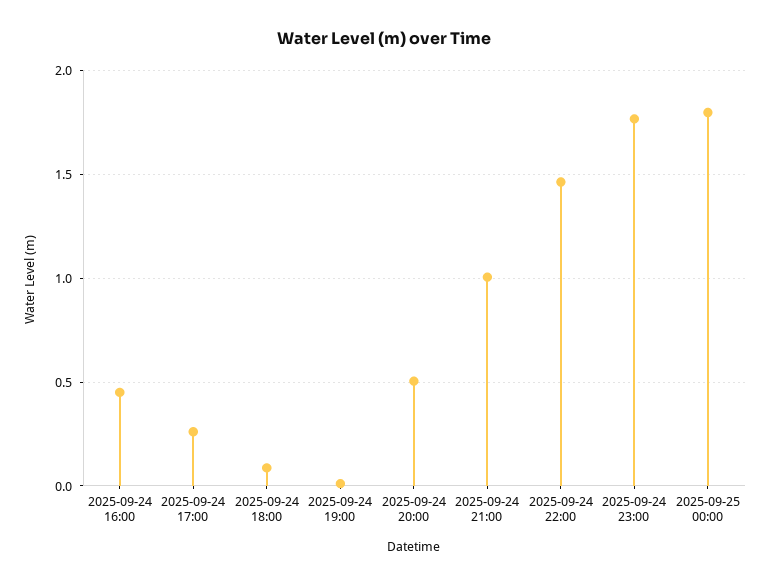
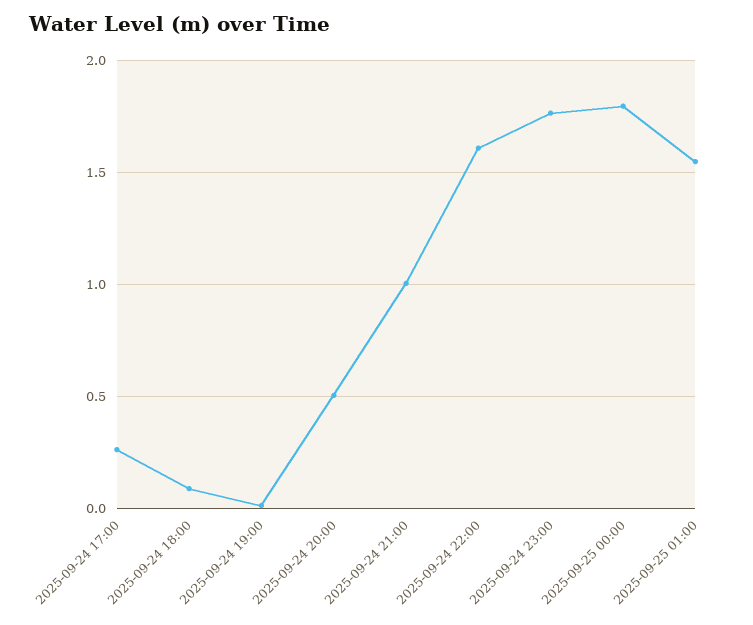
2025-09-24 16:00: 0.45 -> none
2025-09-24 22:00: 1.45 -> 1.6
2025-09-25 01:00: none -> 1.55

